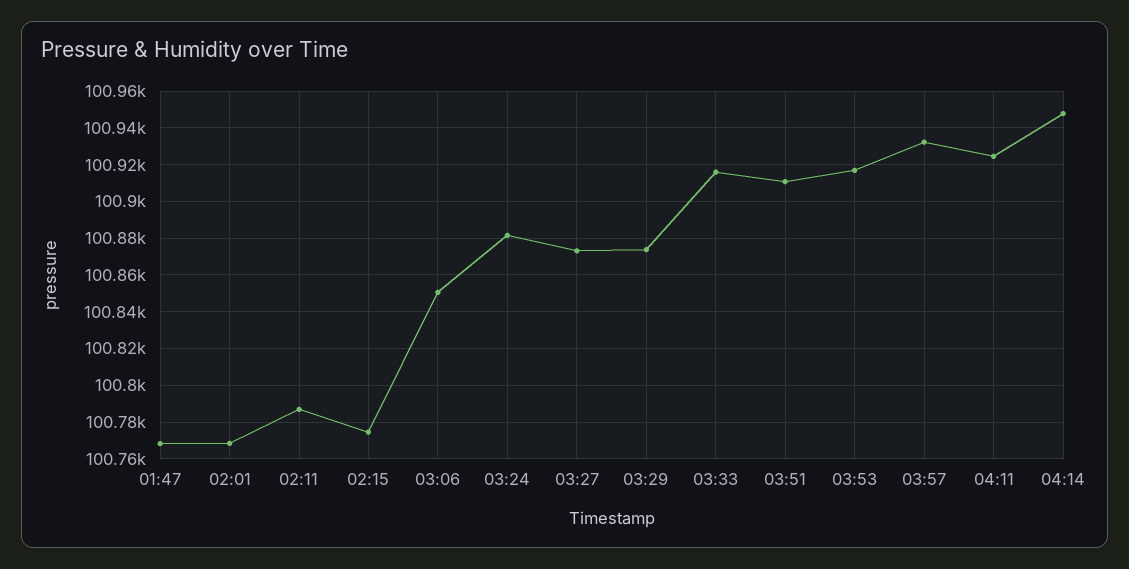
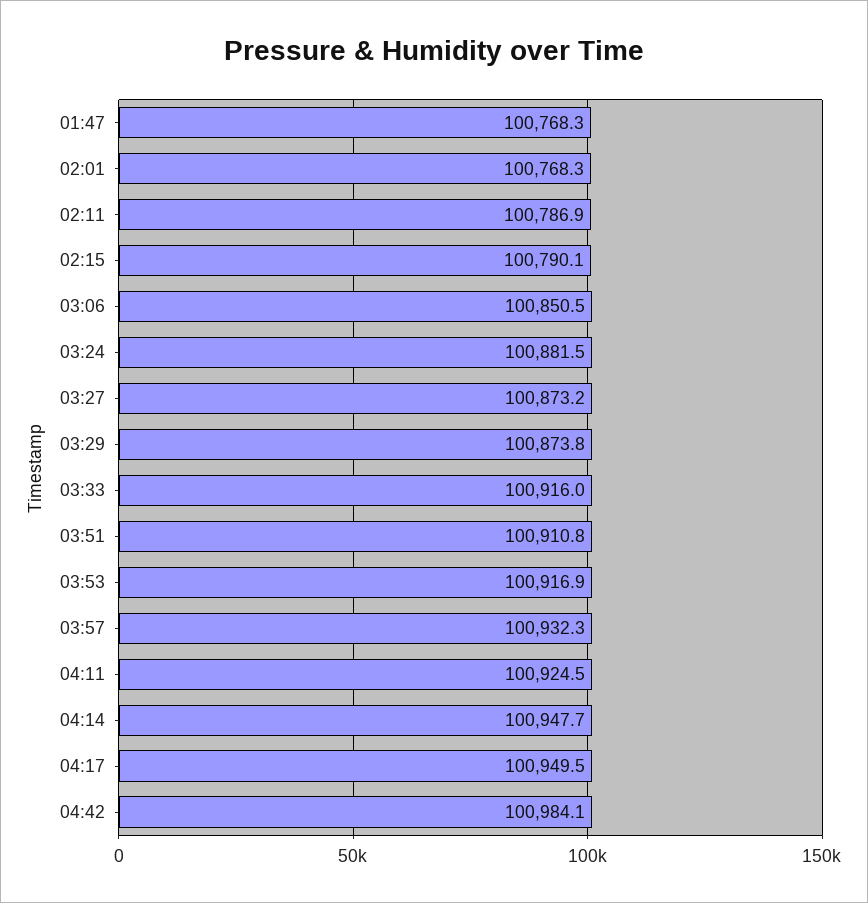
02:15: 100775 -> 100790.1
04:17: none -> 100949.5
04:42: none -> 100984.1

